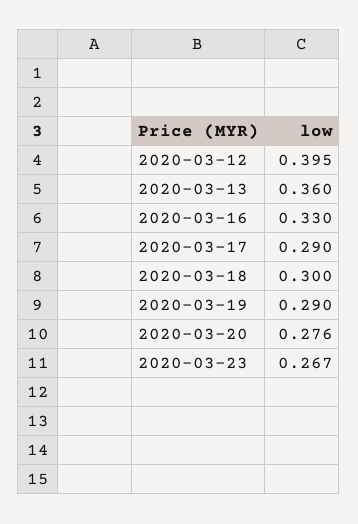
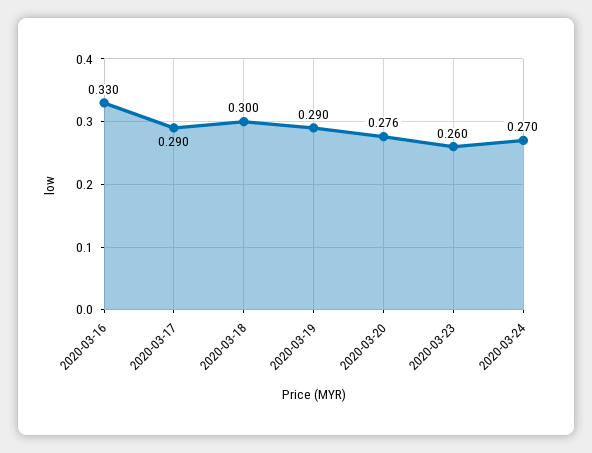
2020-03-12: 0.395 -> none
2020-03-13: 0.36 -> none
2020-03-23: 0.267 -> 0.26
2020-03-24: none -> 0.27

